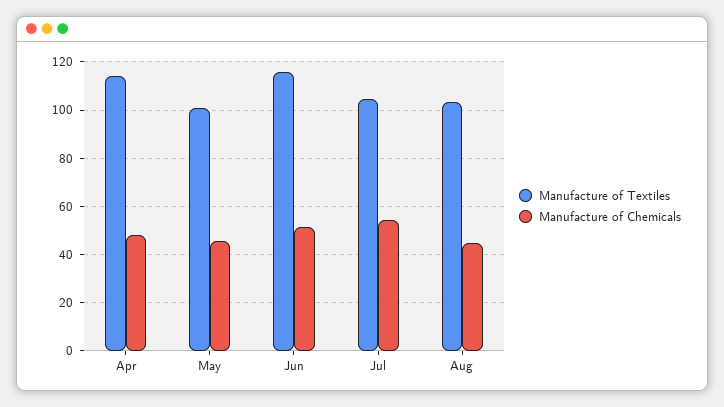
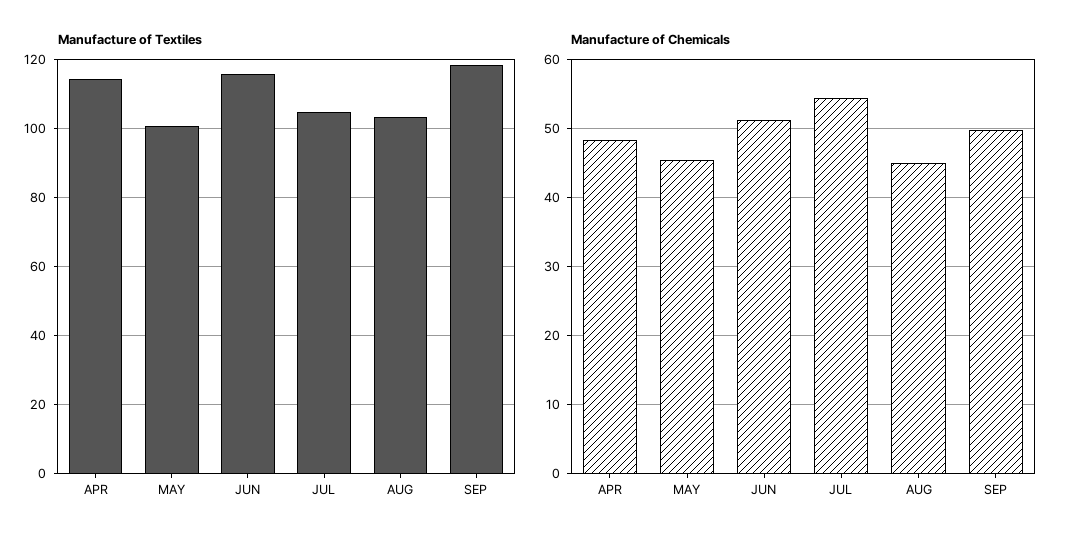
Manufacture of Textiles, SEP: none -> 118
Manufacture of Chemicals, SEP: none -> 50

